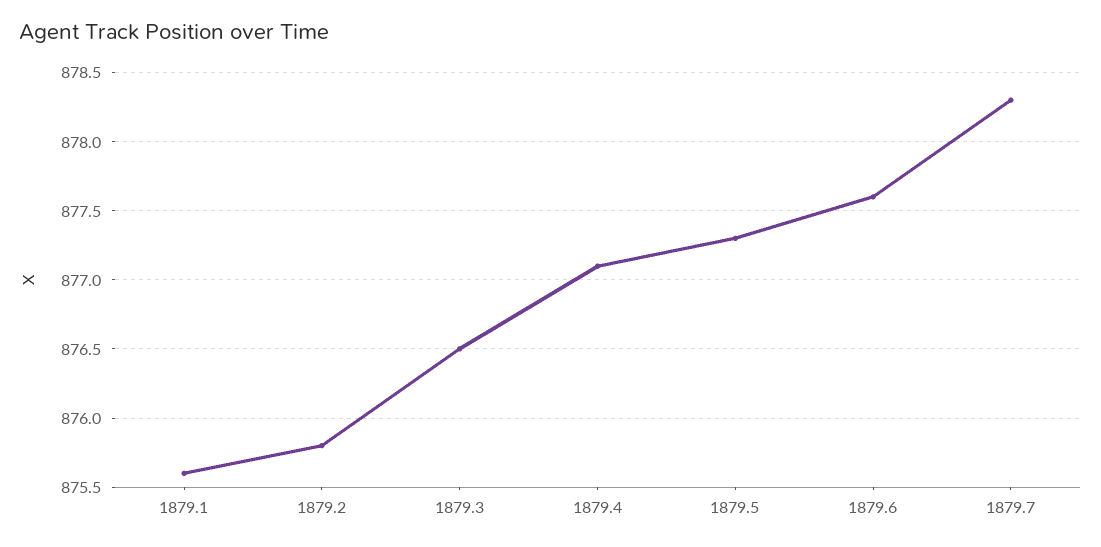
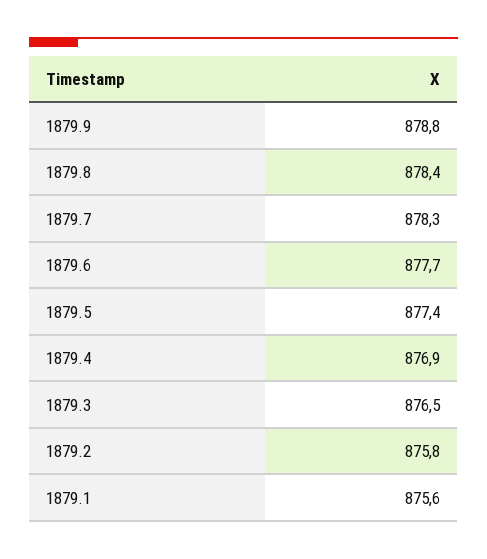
1879.4: 877.1 -> 876.9
1879.5: 877.3 -> 877.4
1879.6: 877.6 -> 877.7
1879.9: none -> 878.8
1879.8: none -> 878.4

